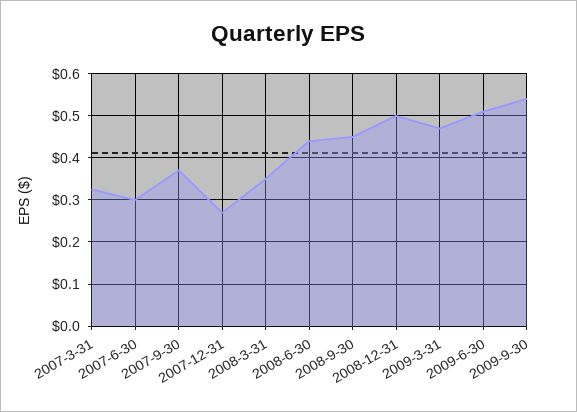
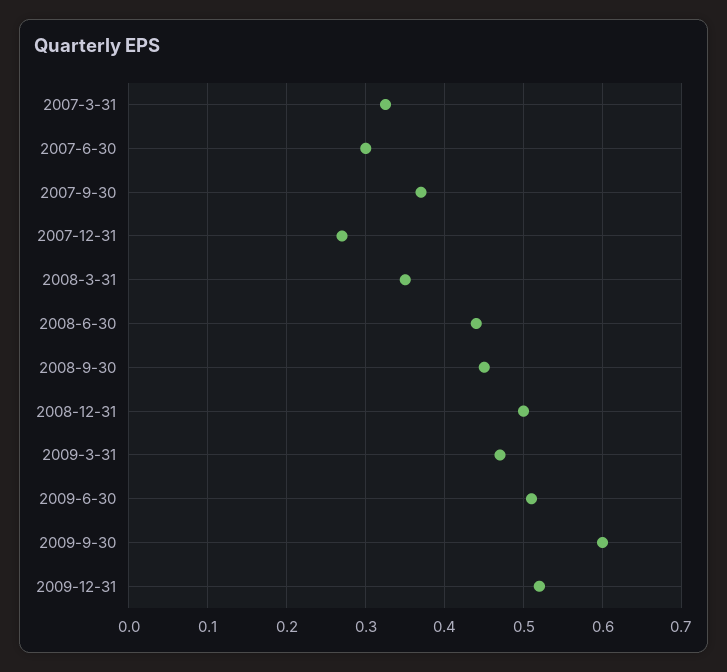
2009-9-30: 0.54 -> 0.6
2009-12-31: none -> 0.52

